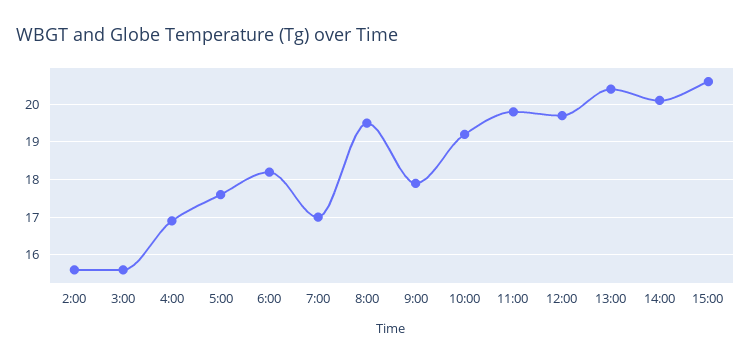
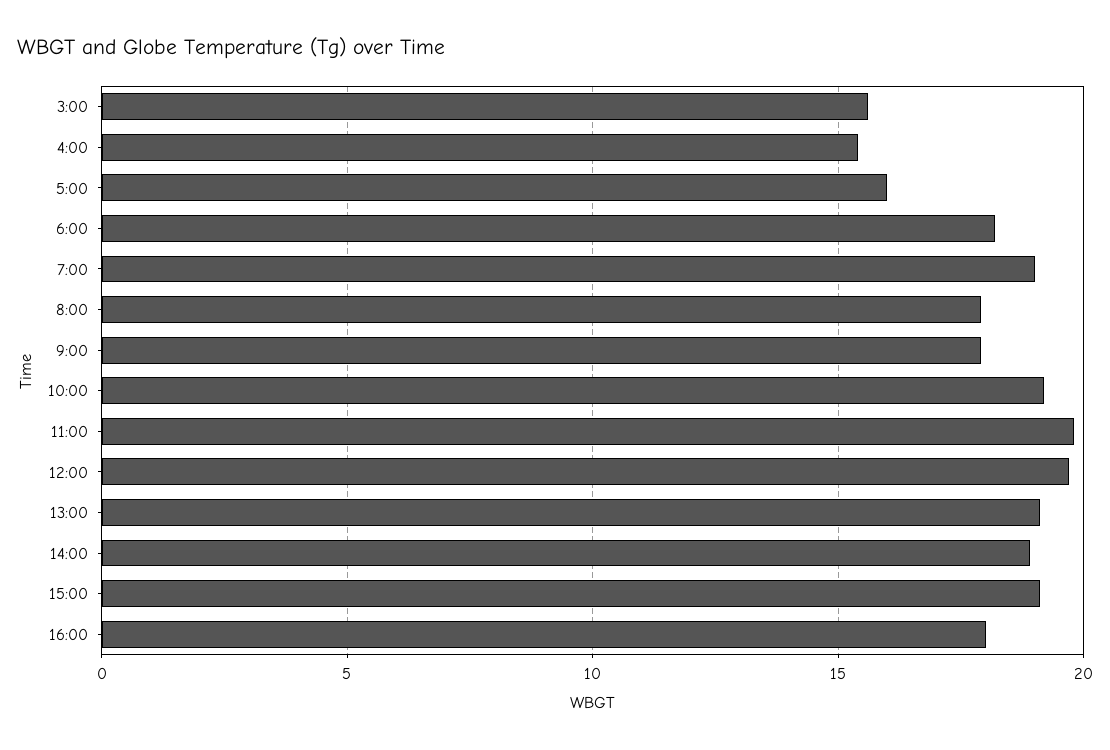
2:00: 15.5 -> none
4:00: 17 -> 15.5
5:00: 17.5 -> 16
7:00: 17 -> 19
8:00: 19.5 -> 18
13:00: 20.5 -> 19
14:00: 20 -> 19
15:00: 20.5 -> 19
16:00: none -> 18

